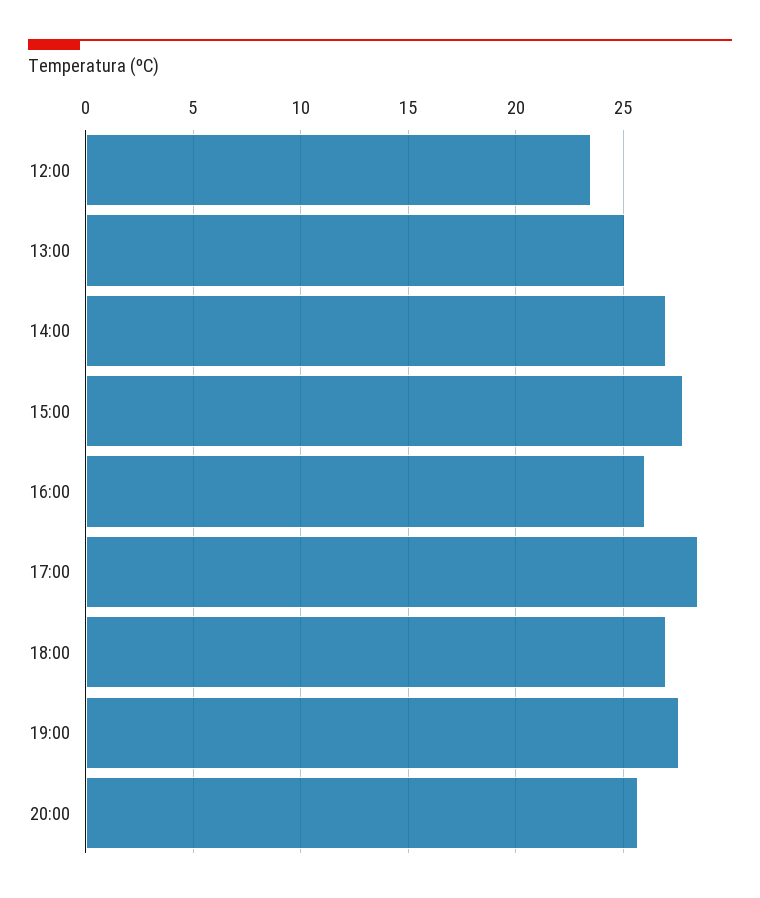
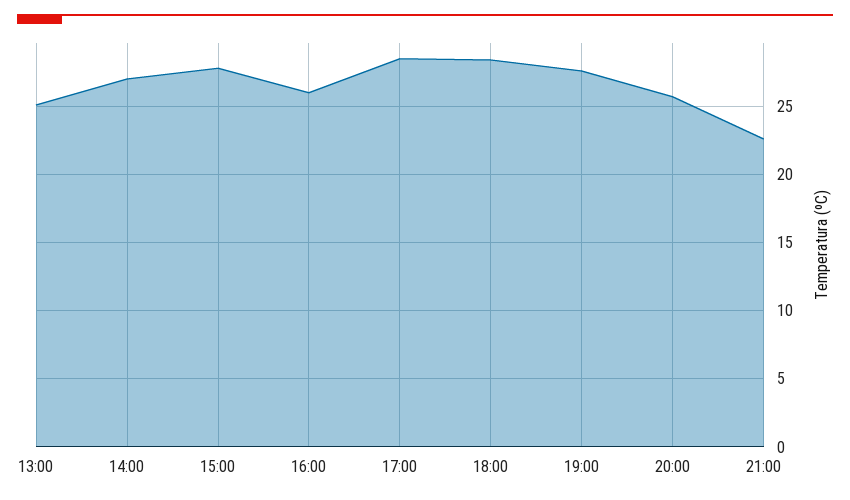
12:00: 23.5 -> none
18:00: 27 -> 28.5
21:00: none -> 22.5

